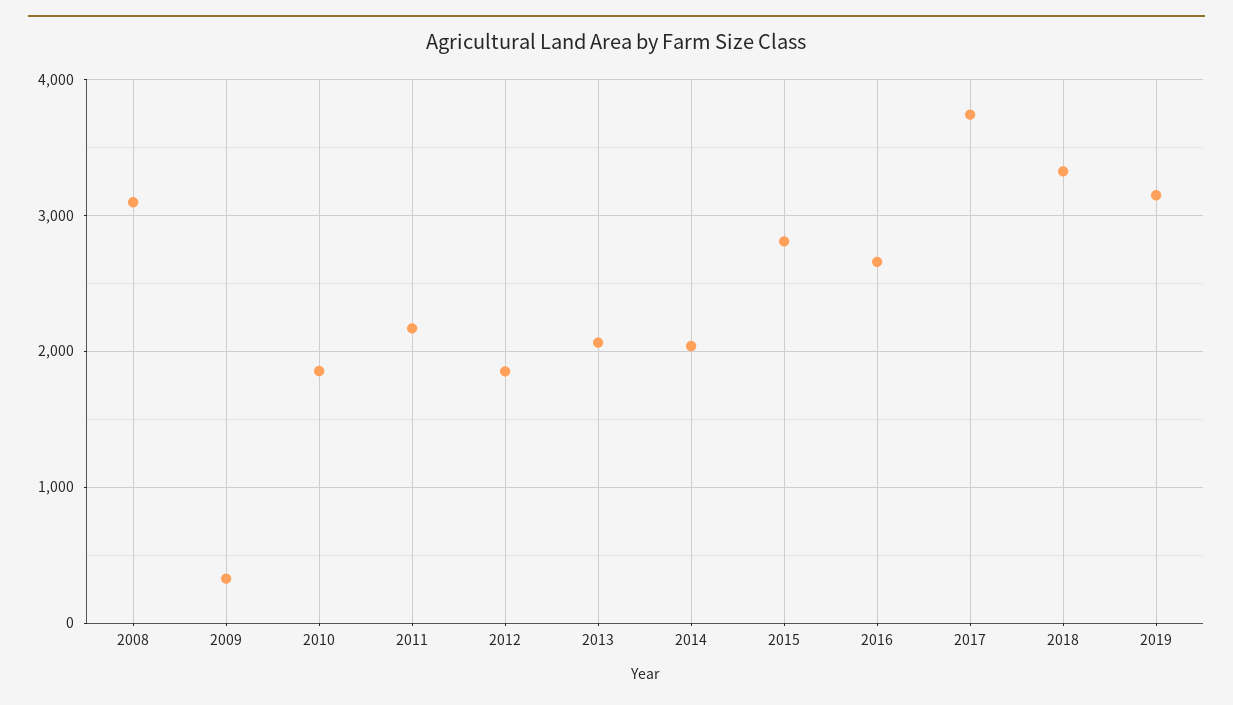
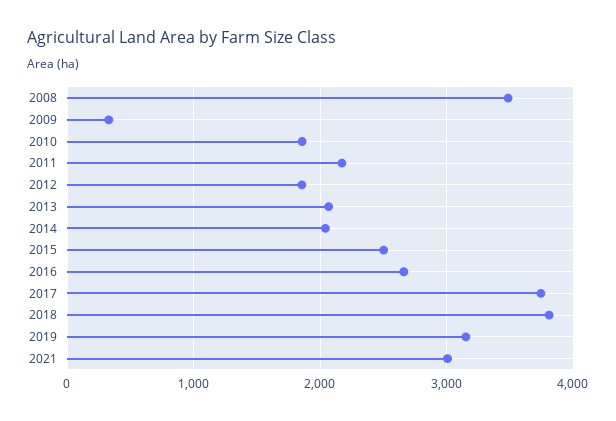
2008: 3100 -> 3500
2015: 2800 -> 2500
2018: 3300 -> 3800
2021: none -> 3000

